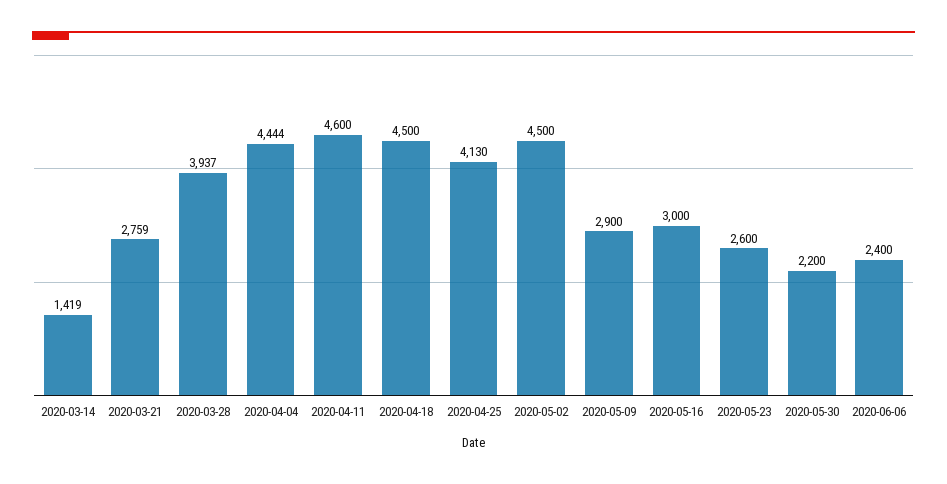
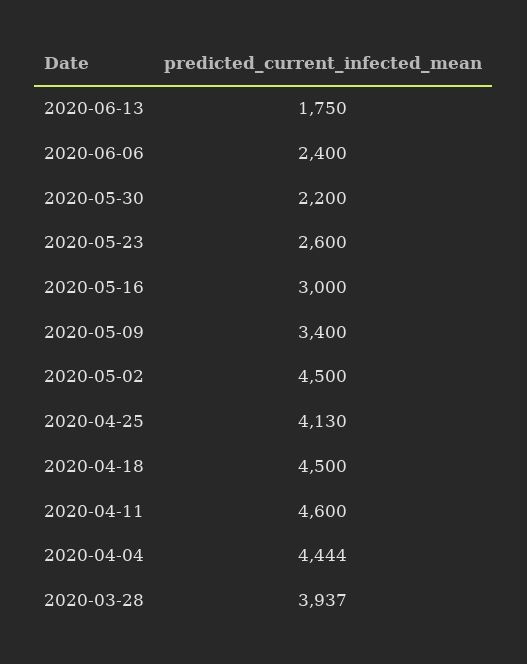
2020-03-14: 1419 -> none
2020-03-21: 2759 -> none
2020-05-09: 2900 -> 3400
2020-06-13: none -> 1750

